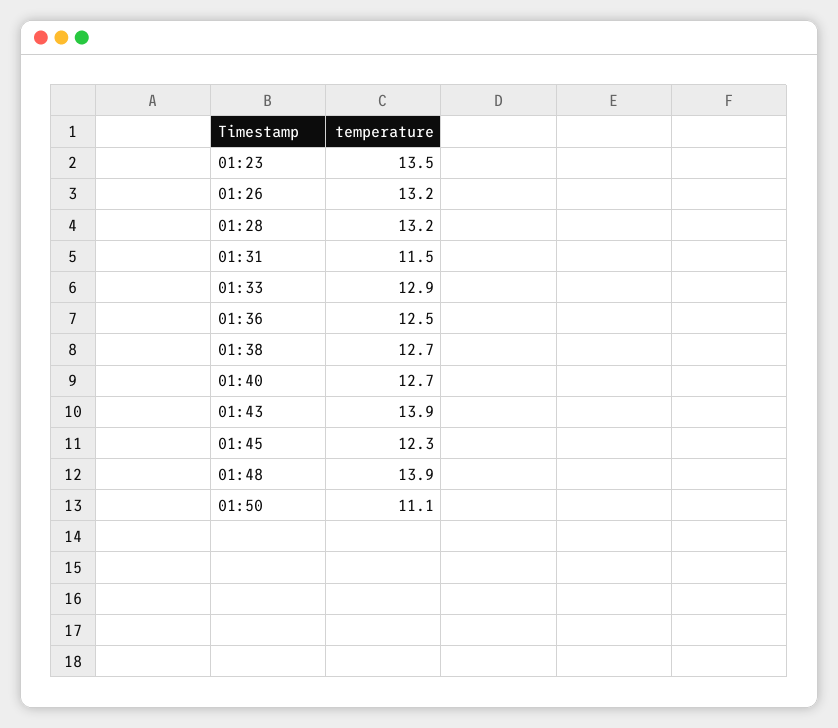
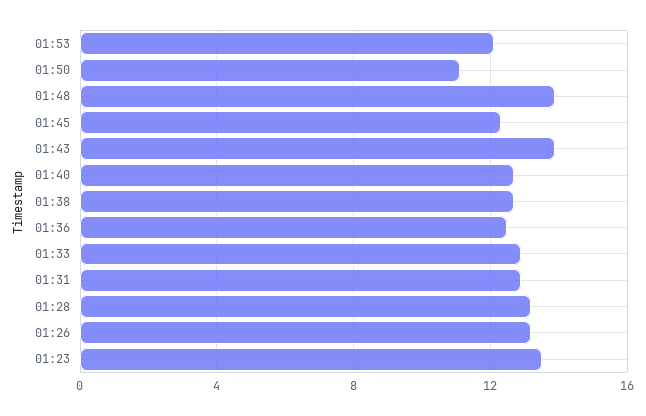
01:31: 11.5 -> 13
01:53: none -> 12

